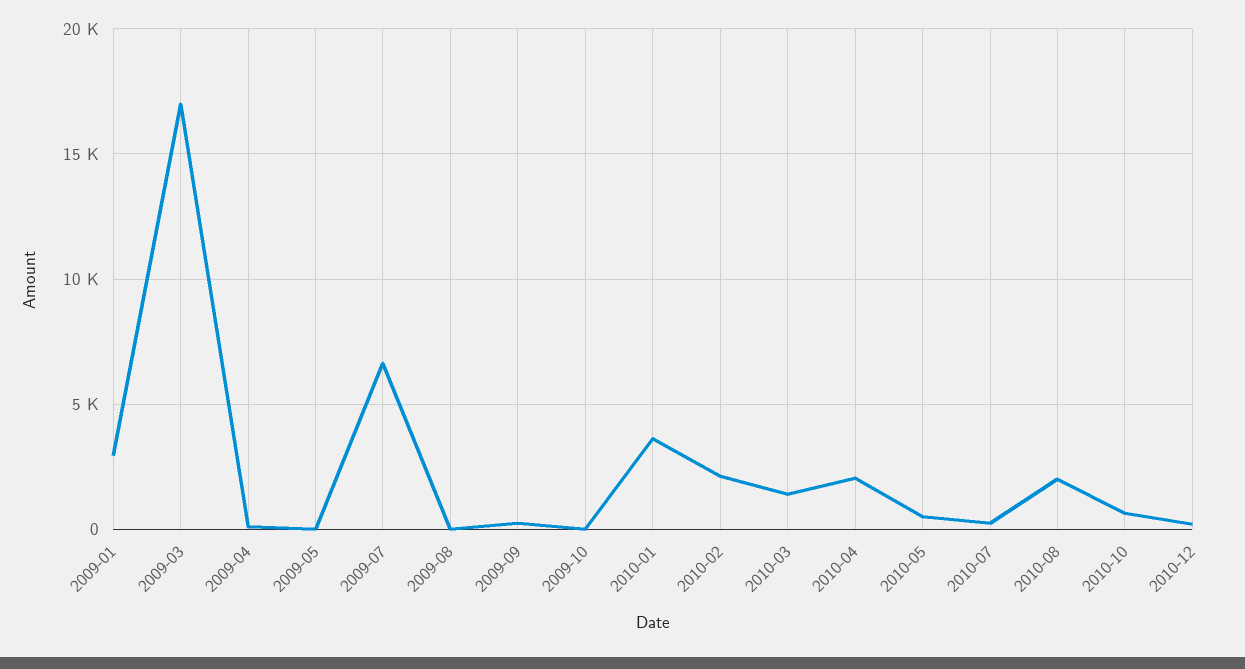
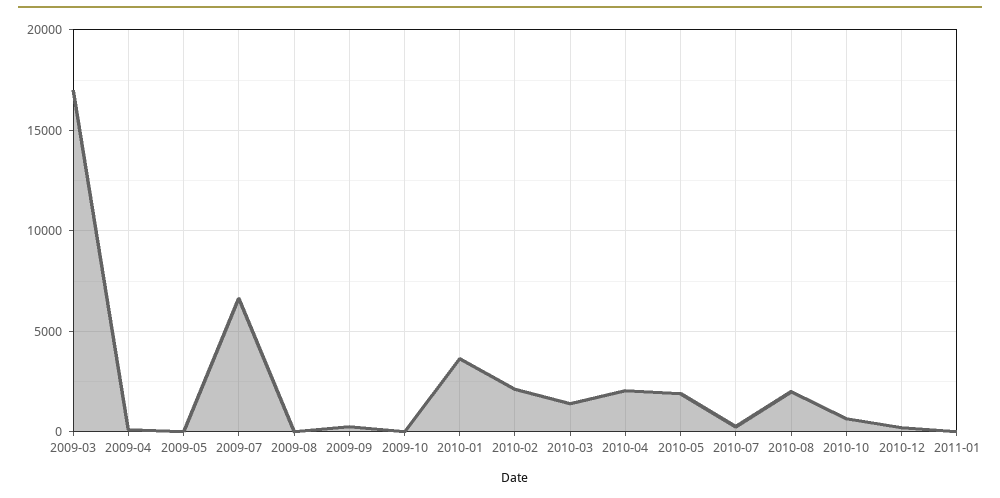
2009-01: 3000 -> none
2010-05: 500 -> 2000
2011-01: none -> 0

